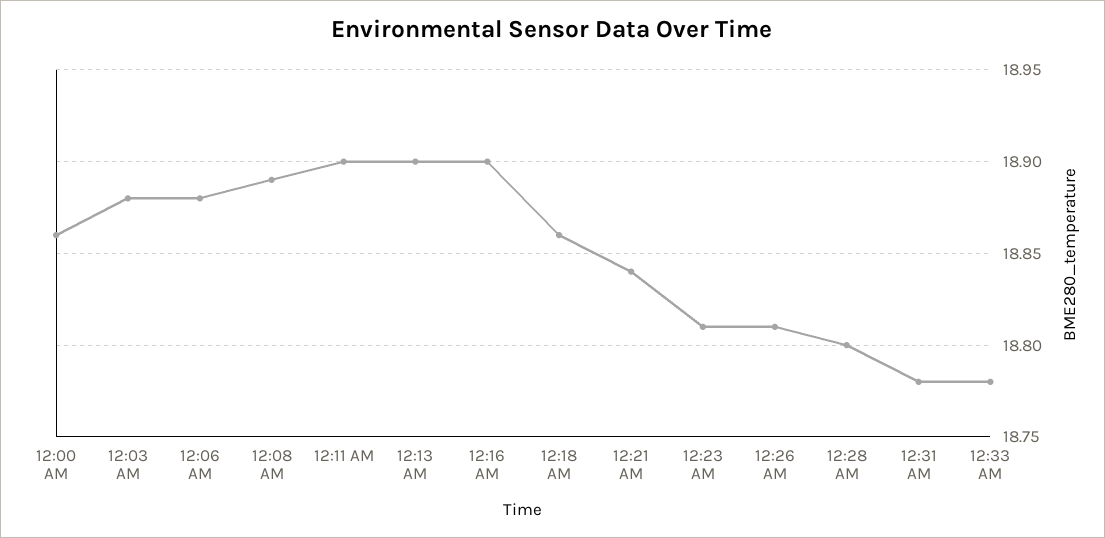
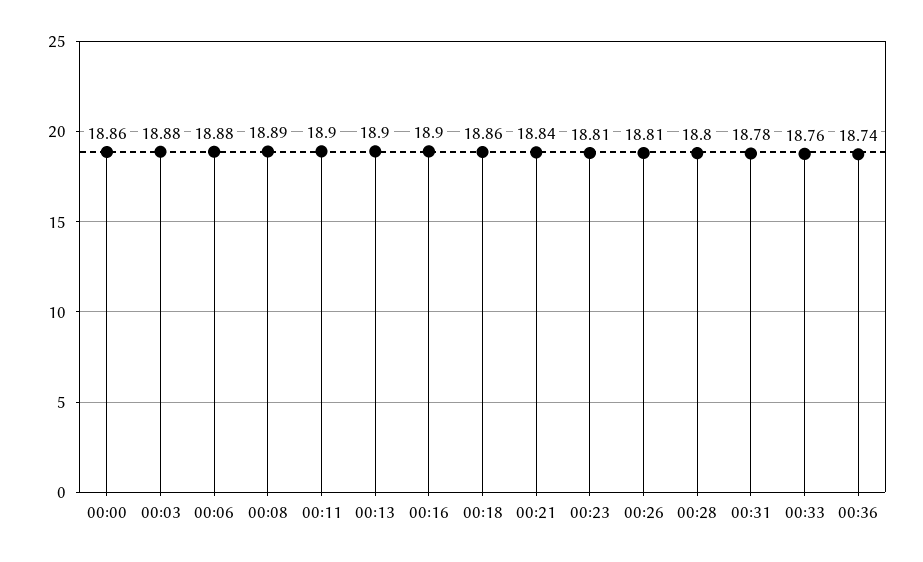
12:33 AM: 18.78 -> 18.76
00:36: none -> 18.74

